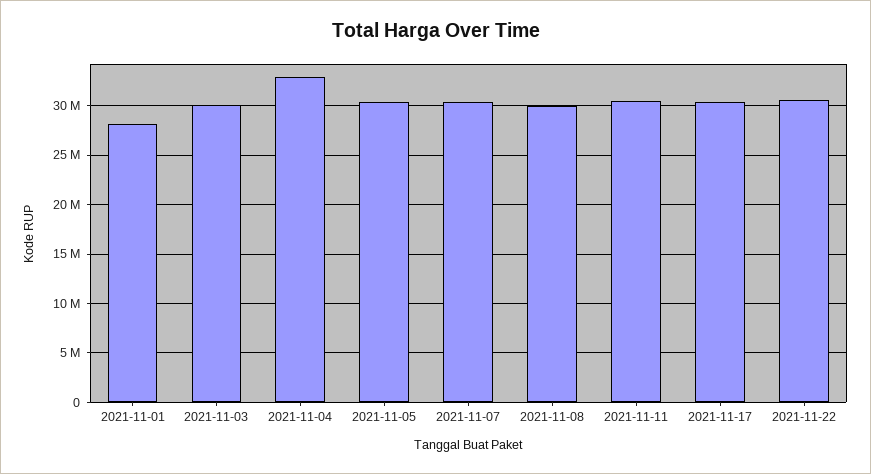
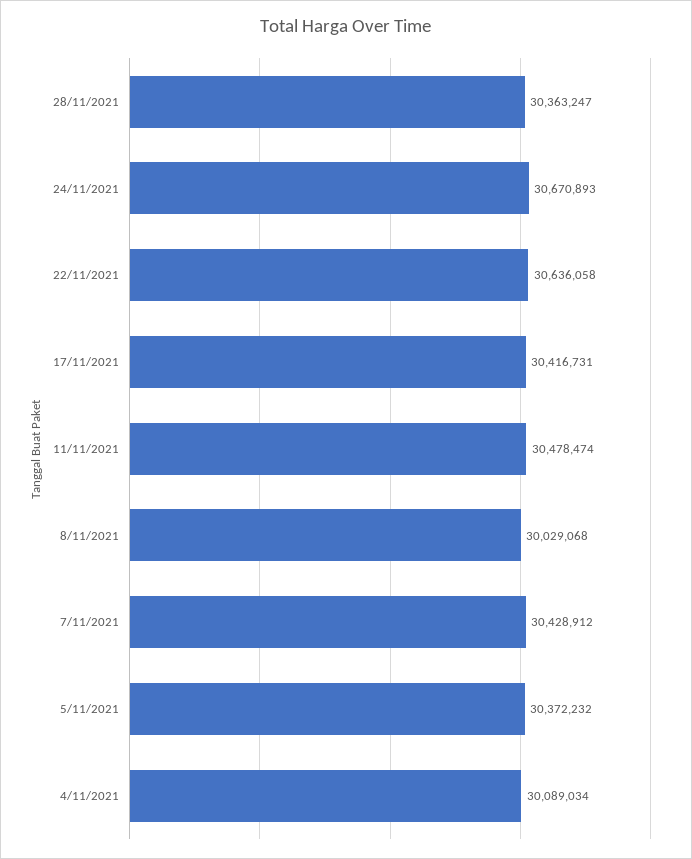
2021-11-01: 28000000 -> none
2021-11-03: 30000000 -> none
2021-11-04: 33000000 -> 30089034
28/11/2021: none -> 30363247
24/11/2021: none -> 30670893

